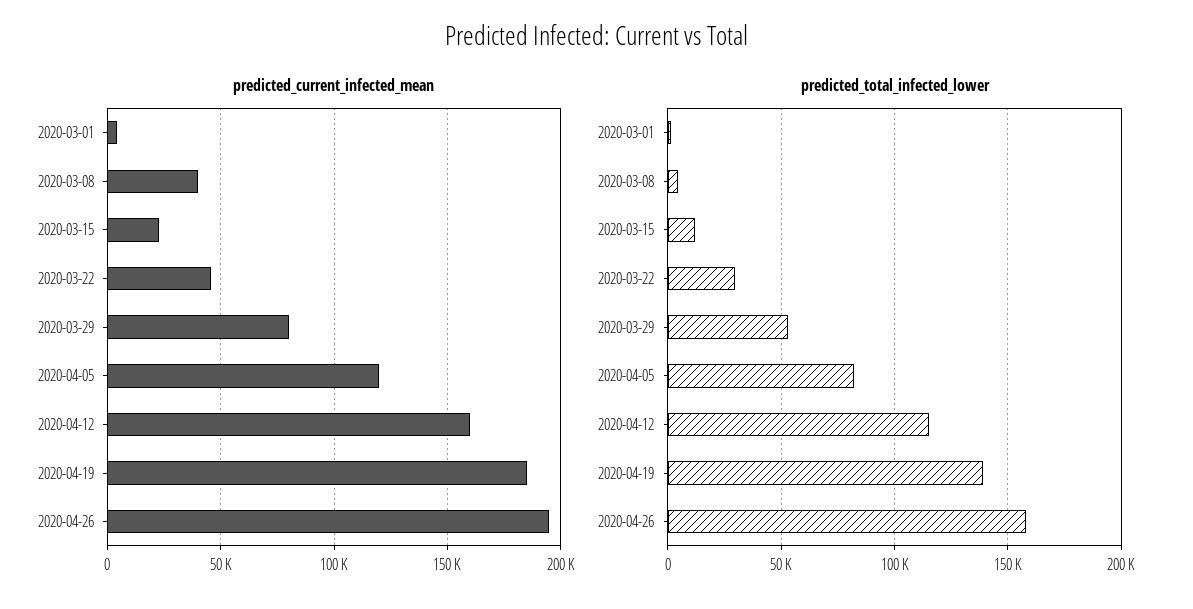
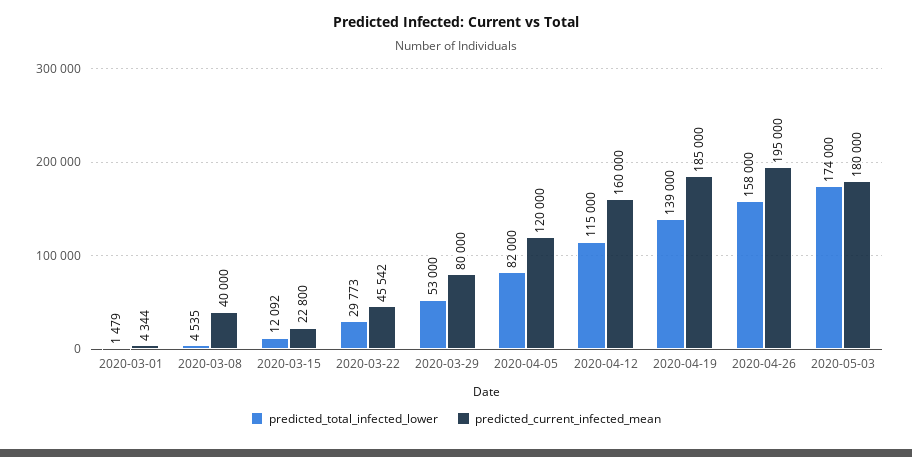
predicted_total_infected_lower, 2020-05-03: none -> 174000
predicted_current_infected_mean, 2020-05-03: none -> 180000

